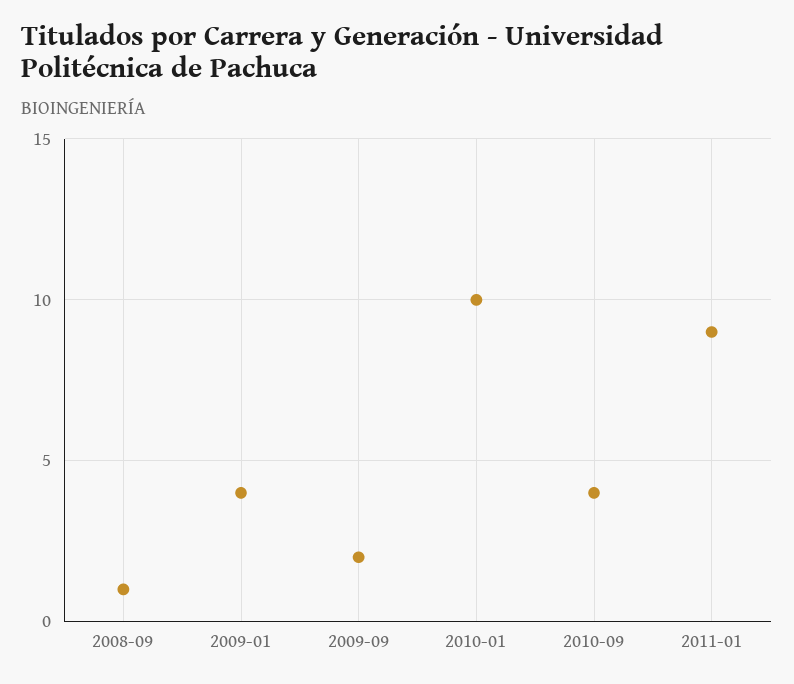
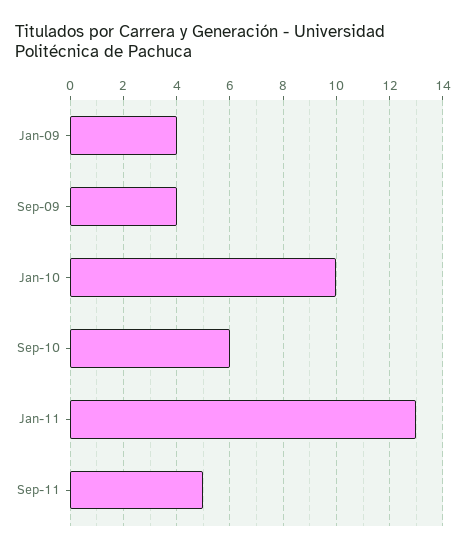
2008-09: 1 -> none
2009-09: 2 -> 4
2010-09: 4 -> 6
2011-01: 9 -> 13
Sep-11: none -> 5

